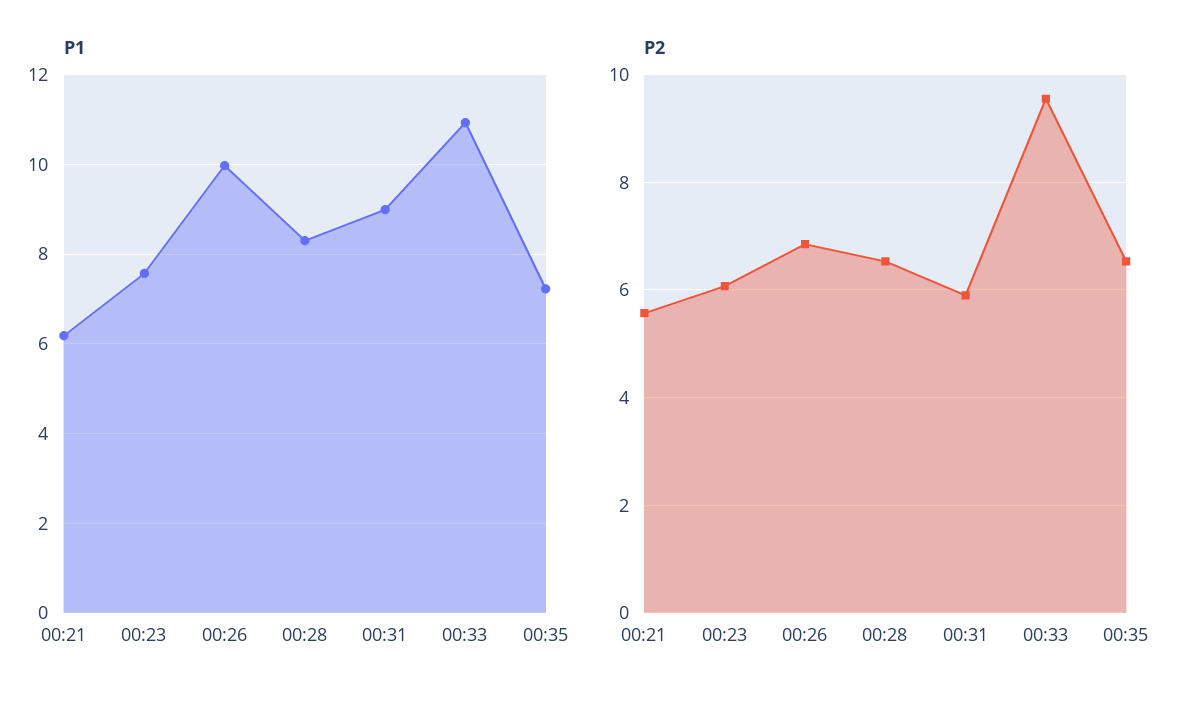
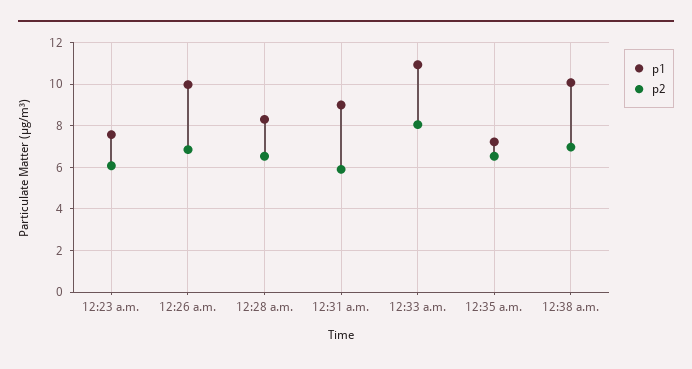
P1, 00:21: 6.2 -> none
P2, 00:21: 5.6 -> none
P2, 00:33: 9.6 -> 8
P1, 12:38 a.m.: none -> 10
P2, 12:38 a.m.: none -> 7

